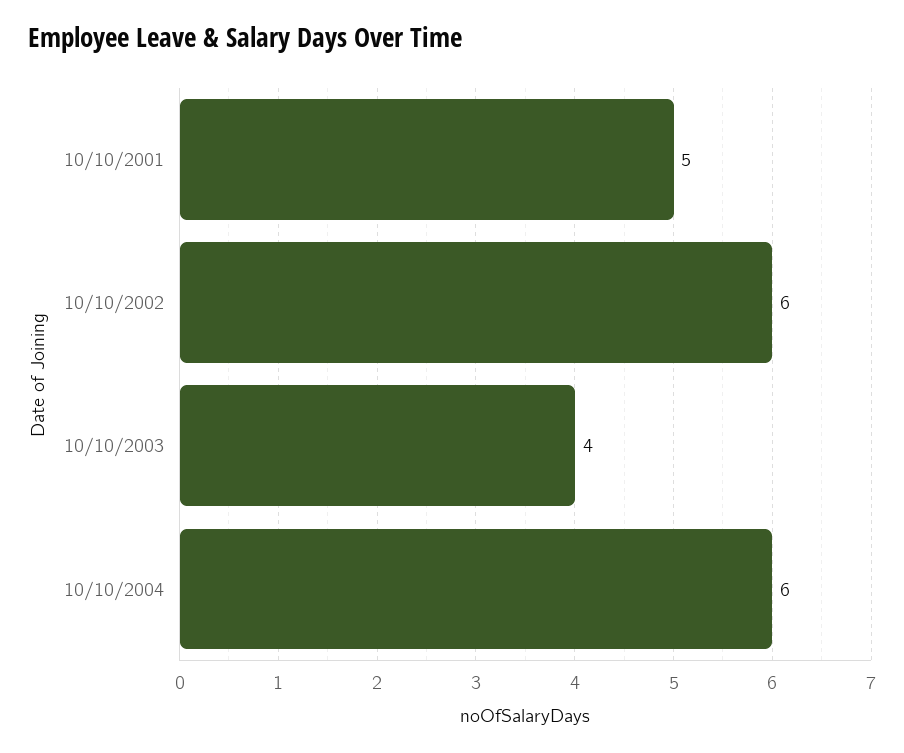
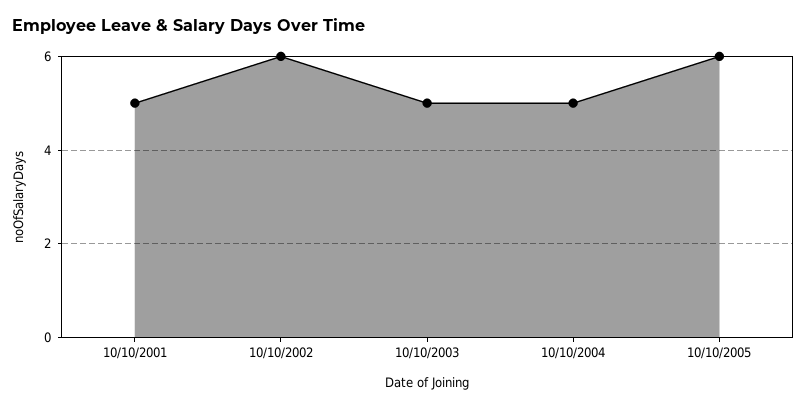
10/10/2003: 4 -> 5
10/10/2004: 6 -> 5
10/10/2005: none -> 6

